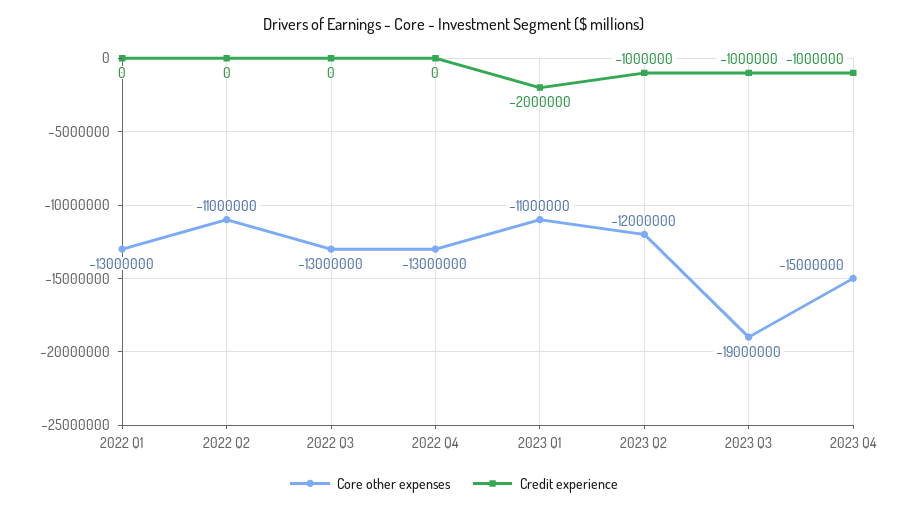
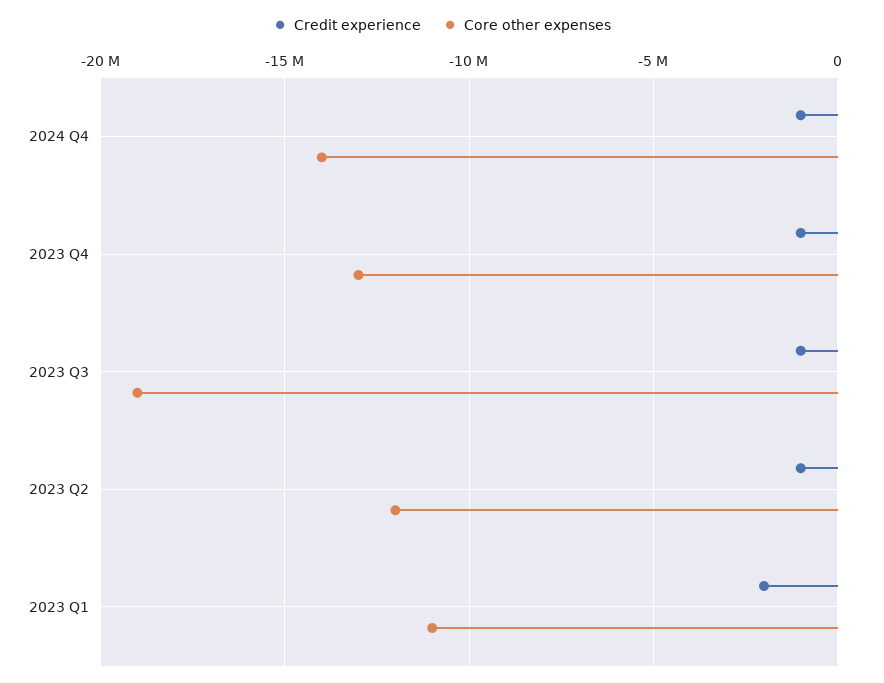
Core other expenses, 2022 Q1: -13000000 -> none
Credit experience, 2022 Q1: 0 -> none
Core other expenses, 2022 Q2: -11000000 -> none
Credit experience, 2022 Q2: 0 -> none
Core other expenses, 2022 Q3: -13000000 -> none
Credit experience, 2022 Q3: 0 -> none
Core other expenses, 2022 Q4: -13000000 -> none
Credit experience, 2022 Q4: 0 -> none
Core other expenses, 2023 Q4: -15000000 -> -13000000
Credit experience, 2024 Q4: none -> -1000000
Core other expenses, 2024 Q4: none -> -14000000

